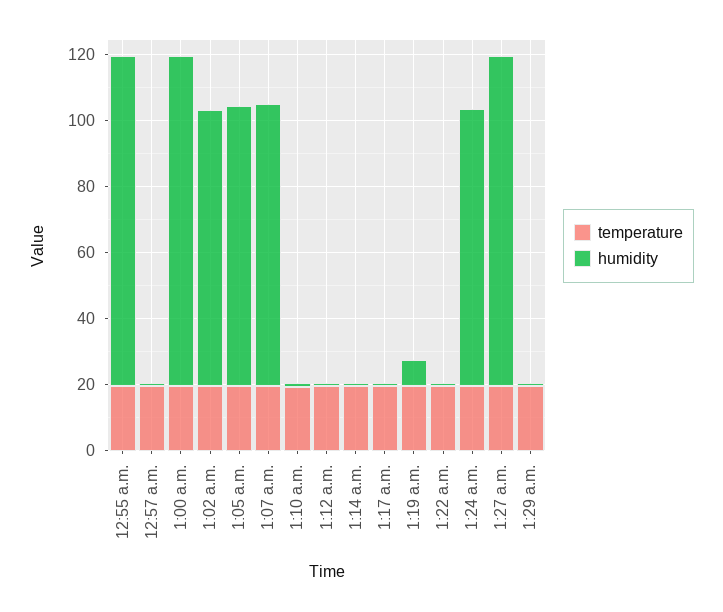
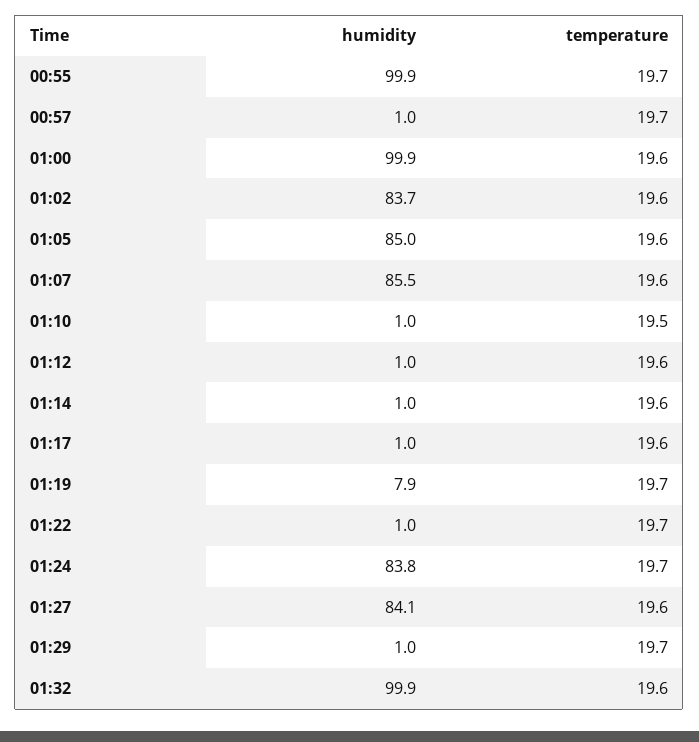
humidity, 1:27 a.m.: 100 -> 84.1
humidity, 01:32: none -> 99.9
temperature, 01:32: none -> 19.6

